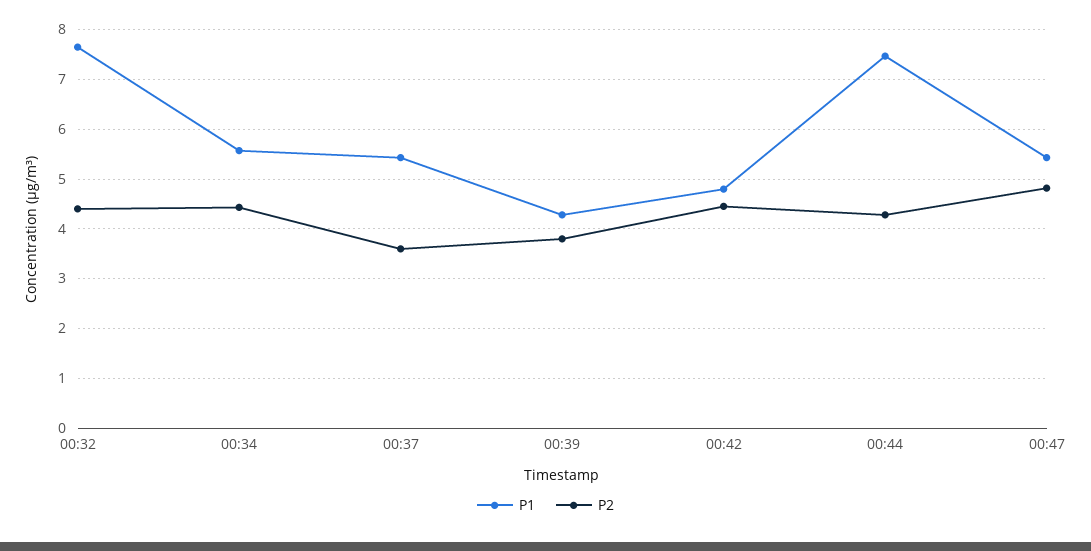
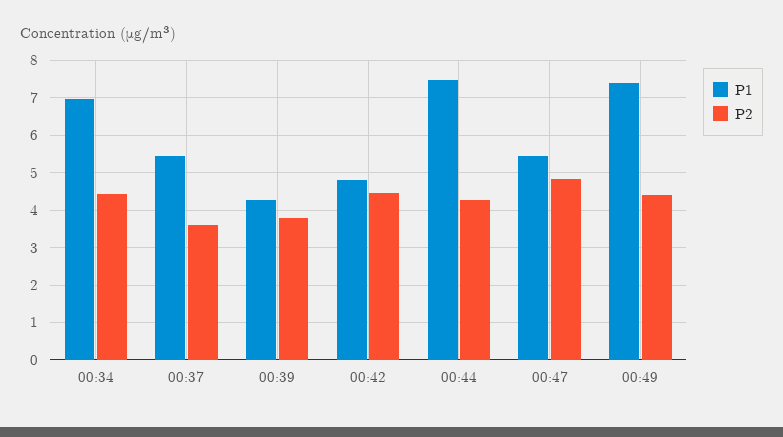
P1, 00:32: 7.6 -> none
P2, 00:32: 4.4 -> none
P1, 00:34: 5.6 -> 7
P1, 00:49: none -> 7.4
P2, 00:49: none -> 4.4

